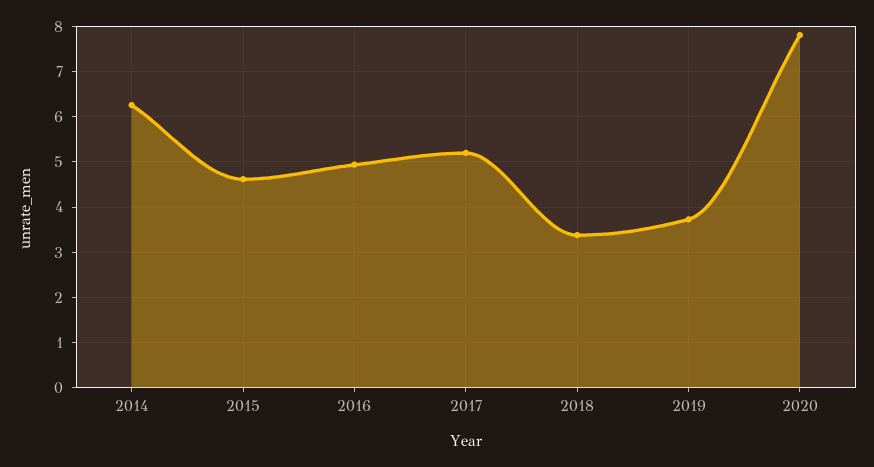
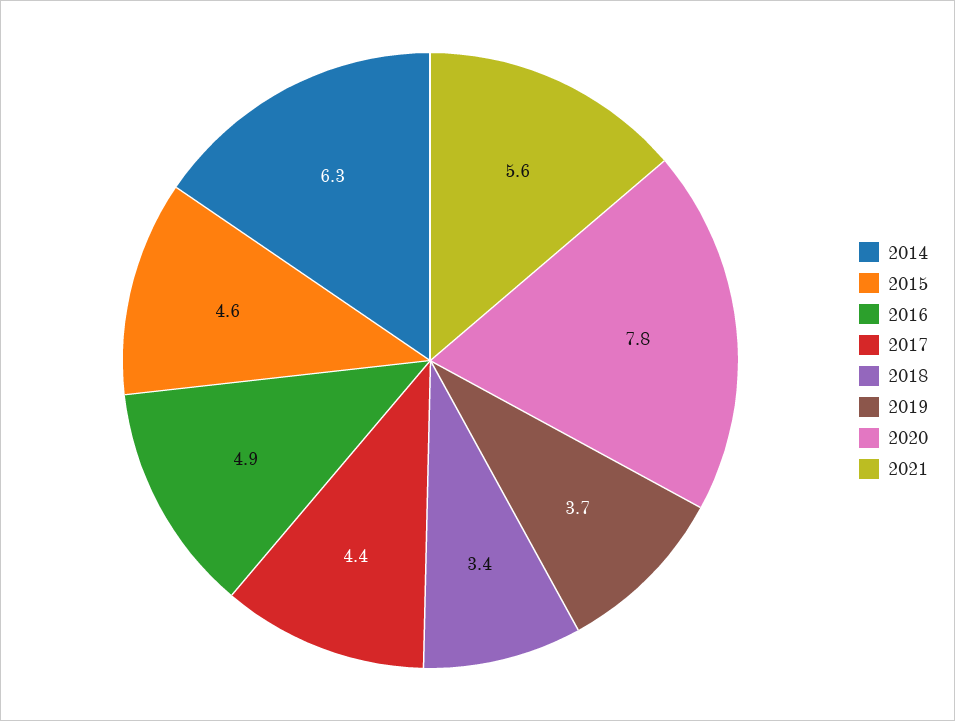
2017: 5.2 -> 4.4
2021: none -> 5.6

